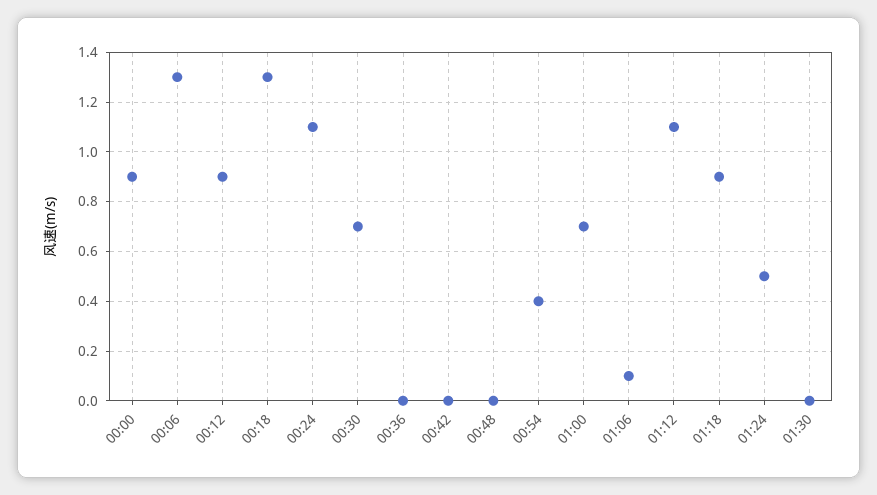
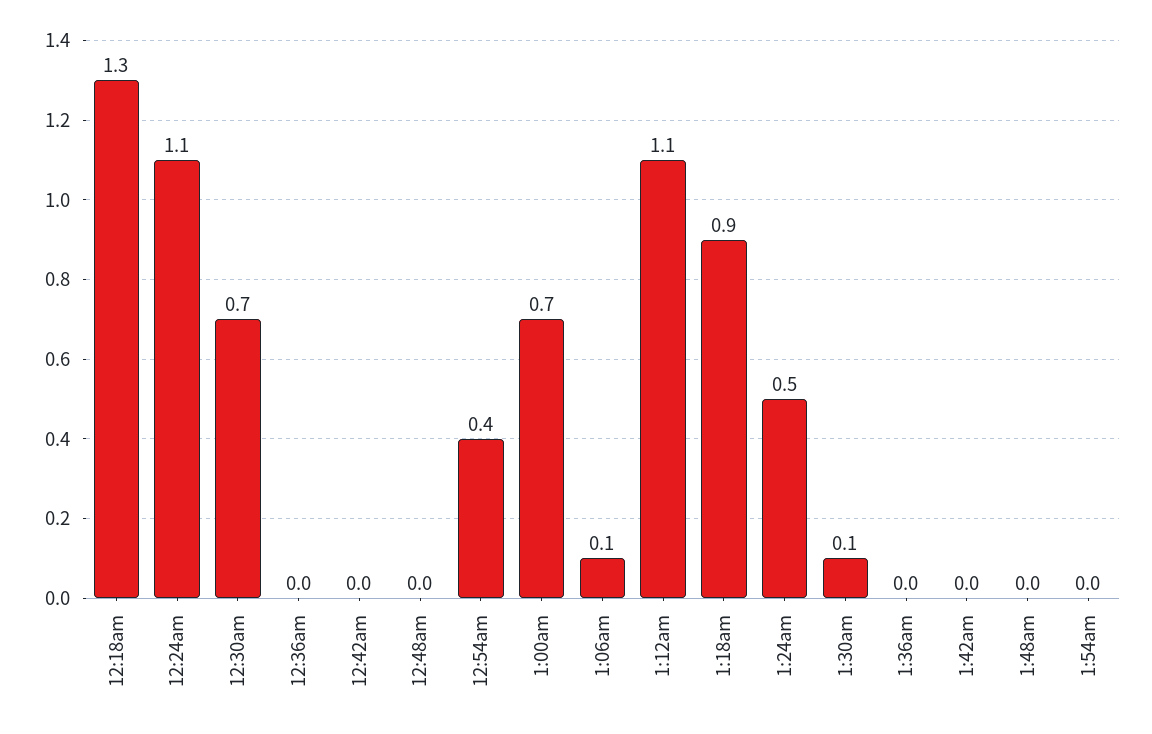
00:00: 0.9 -> none
00:06: 1.3 -> none
00:12: 0.9 -> none
01:30: 0 -> 0.1
1:36am: none -> 0
1:42am: none -> 0
1:48am: none -> 0
1:54am: none -> 0

